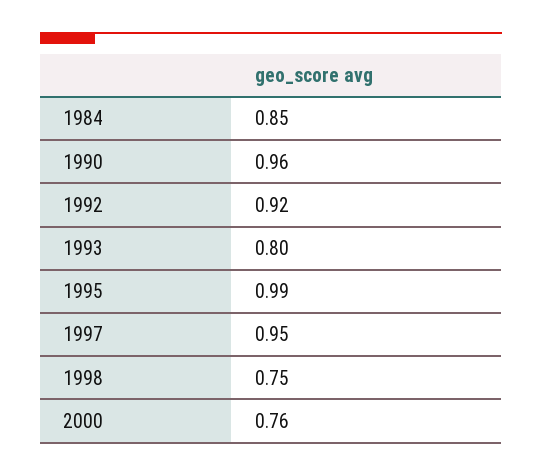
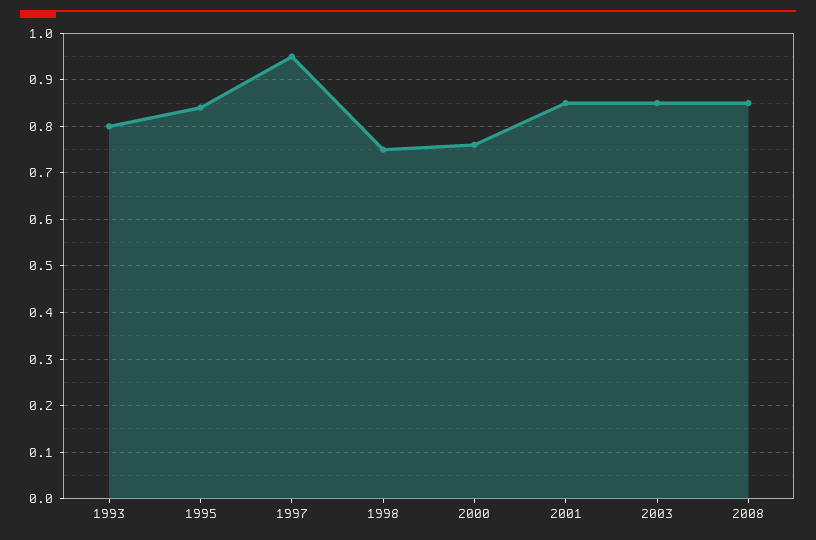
1984: 0.85 -> none
1990: 0.96 -> none
1992: 0.92 -> none
1995: 0.99 -> 0.85
2001: none -> 0.85
2003: none -> 0.85
2008: none -> 0.85

